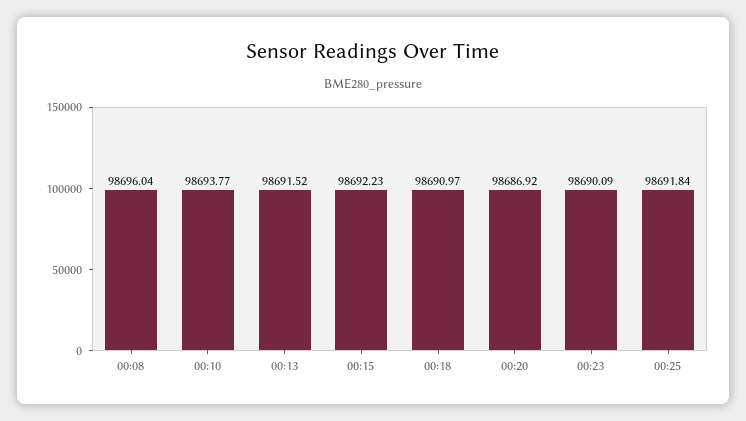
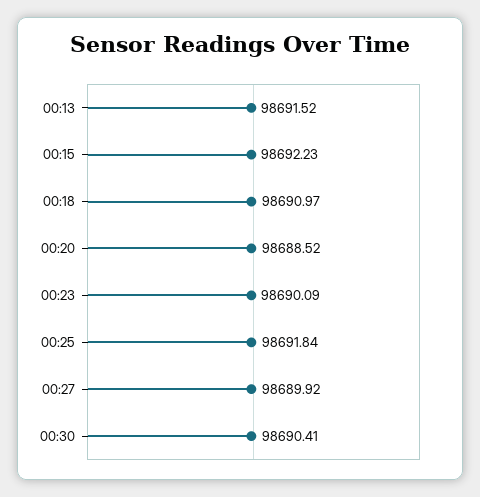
00:08: 98696.04 -> none
00:10: 98693.77 -> none
00:20: 98686.92 -> 98688.52
00:27: none -> 98689.92
00:30: none -> 98690.41

